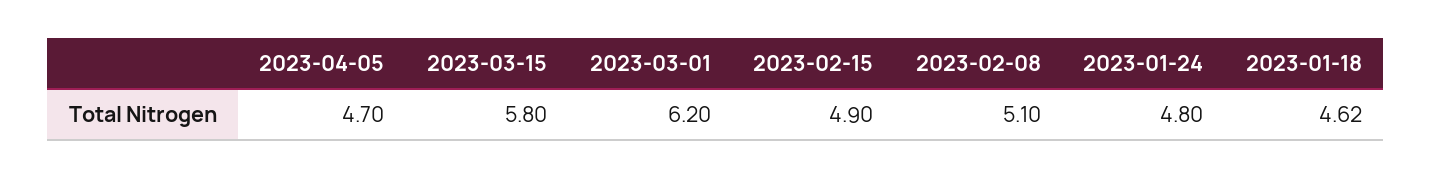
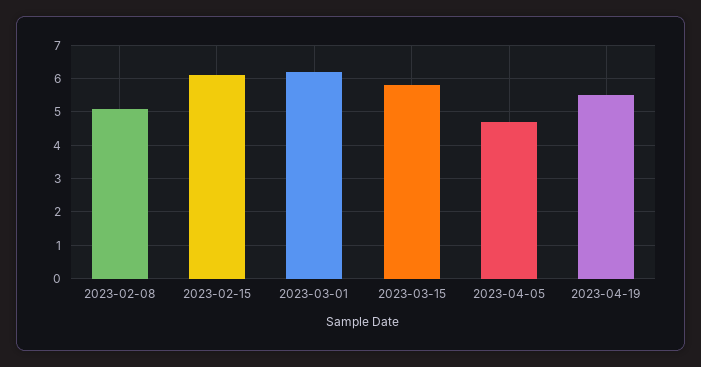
2023-02-15: 4.9 -> 6
2023-01-24: 4.8 -> none
2023-01-18: 4.62 -> none
2023-04-19: none -> 5.5

